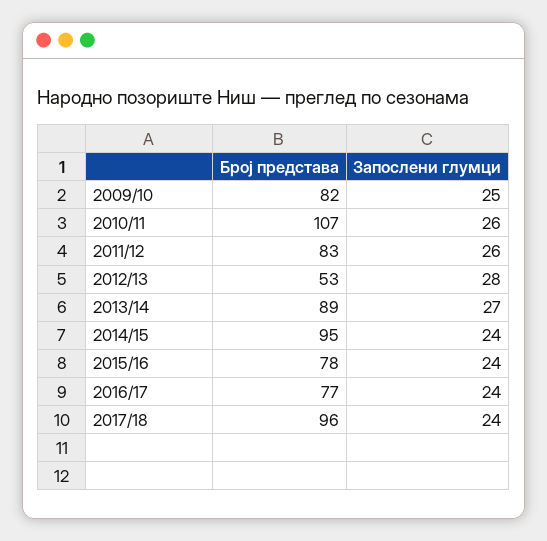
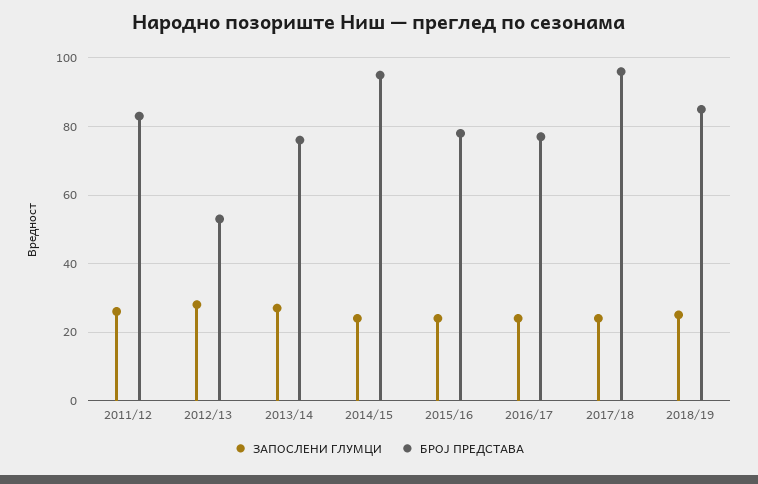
Број представа, 2009/10: 82 -> none
Запослени глумци, 2009/10: 25 -> none
Број представа, 2010/11: 107 -> none
Запослени глумци, 2010/11: 26 -> none
Број представа, 2013/14: 89 -> 75
Запослени глумци, 2018/19: none -> 25
Број представа, 2018/19: none -> 85

